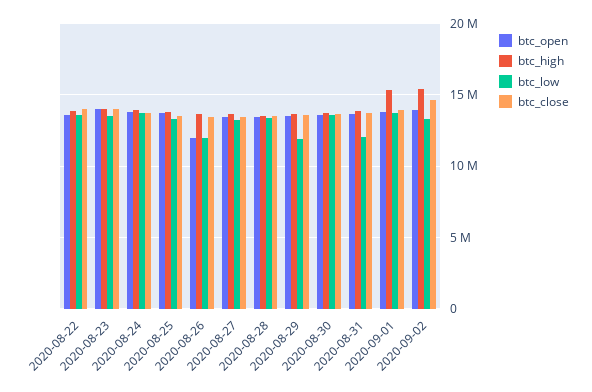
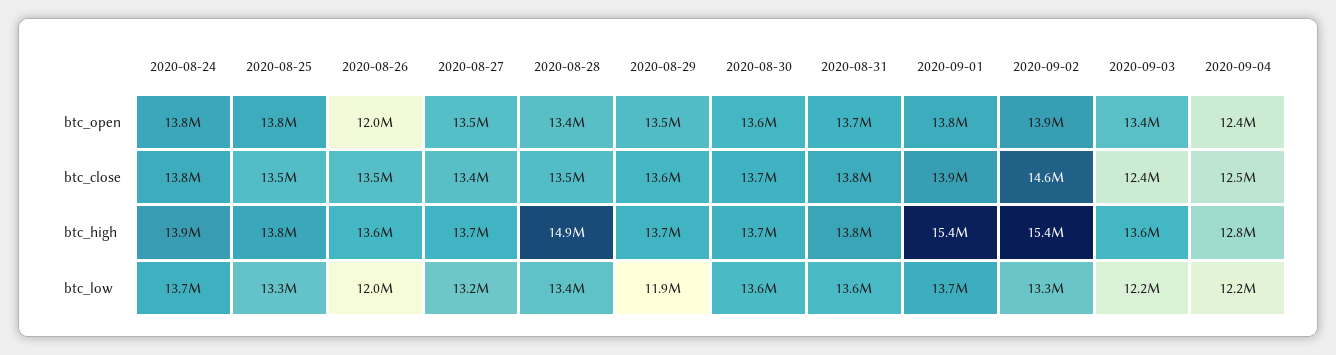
btc_open, 2020-08-22: 13500000 -> none
btc_high, 2020-08-22: 14000000 -> none
btc_low, 2020-08-22: 13500000 -> none
btc_close, 2020-08-22: 14000000 -> none
btc_open, 2020-08-23: 14000000 -> none
btc_high, 2020-08-23: 14000000 -> none
btc_low, 2020-08-23: 13500000 -> none
btc_close, 2020-08-23: 14000000 -> none
btc_high, 2020-08-28: 13500000 -> 14900000
btc_low, 2020-08-31: 12000000 -> 13600000
btc_open, 2020-09-03: none -> 13400000
btc_open, 2020-09-04: none -> 12400000
btc_close, 2020-09-03: none -> 12400000
btc_close, 2020-09-04: none -> 12500000
btc_high, 2020-09-03: none -> 13600000
btc_high, 2020-09-04: none -> 12800000
btc_low, 2020-09-03: none -> 12200000
btc_low, 2020-09-04: none -> 12200000

